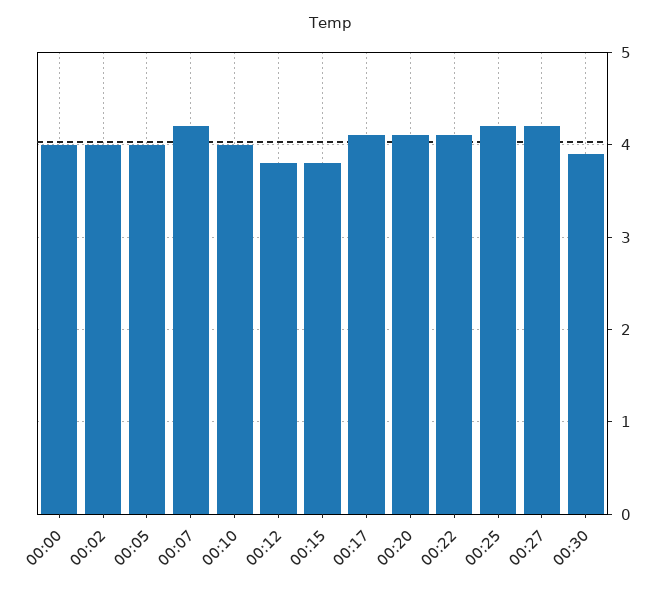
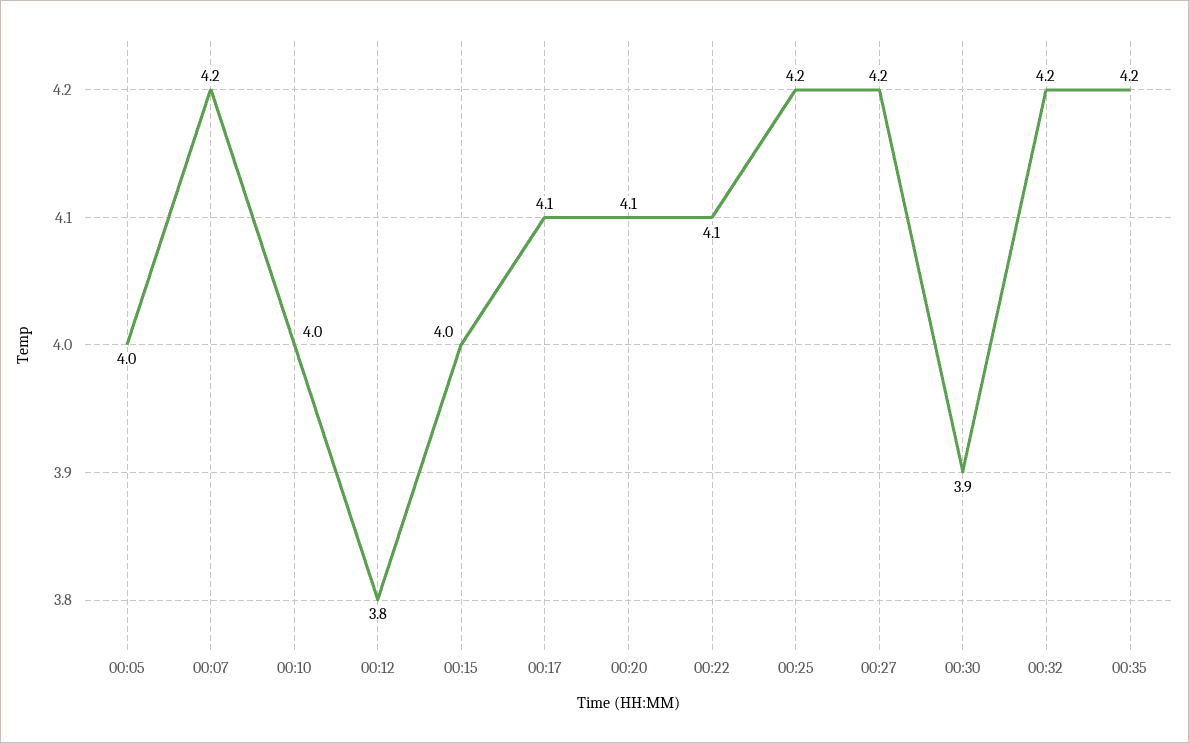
00:00: 4 -> none
00:02: 4 -> none
00:15: 3.8 -> 4
00:32: none -> 4.2
00:35: none -> 4.2

